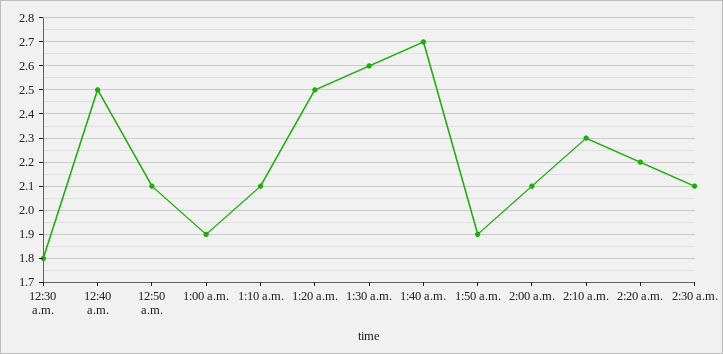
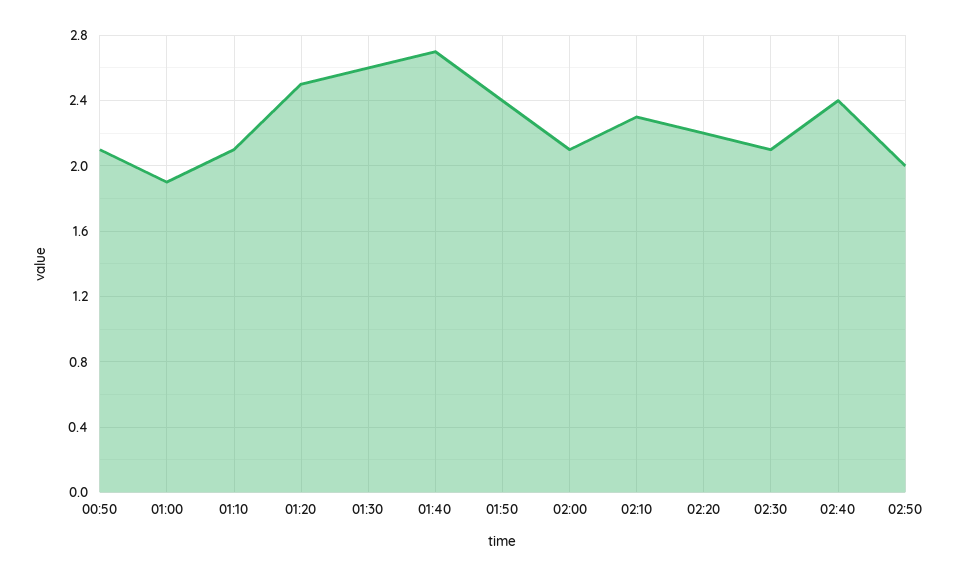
12:30 a.m.: 1.8 -> none
12:40 a.m.: 2.5 -> none
1:50 a.m.: 1.9 -> 2.4
02:40: none -> 2.4
02:50: none -> 2

